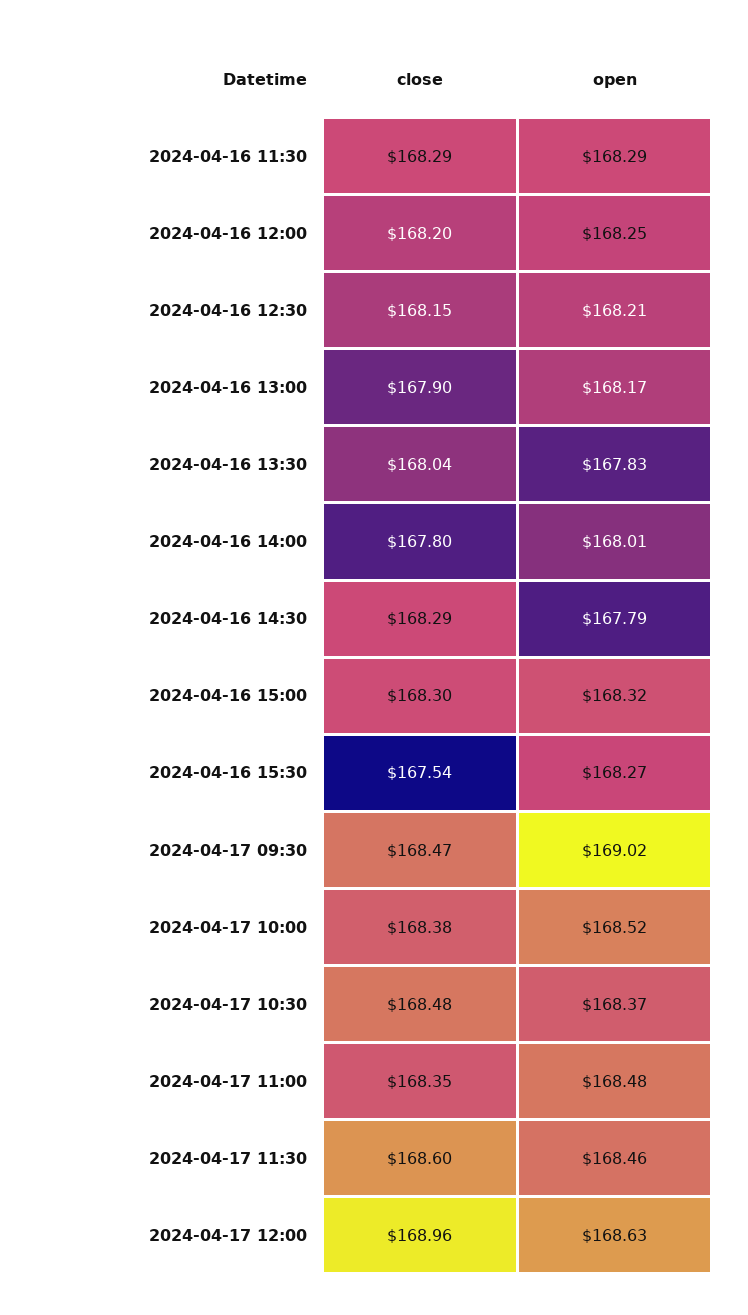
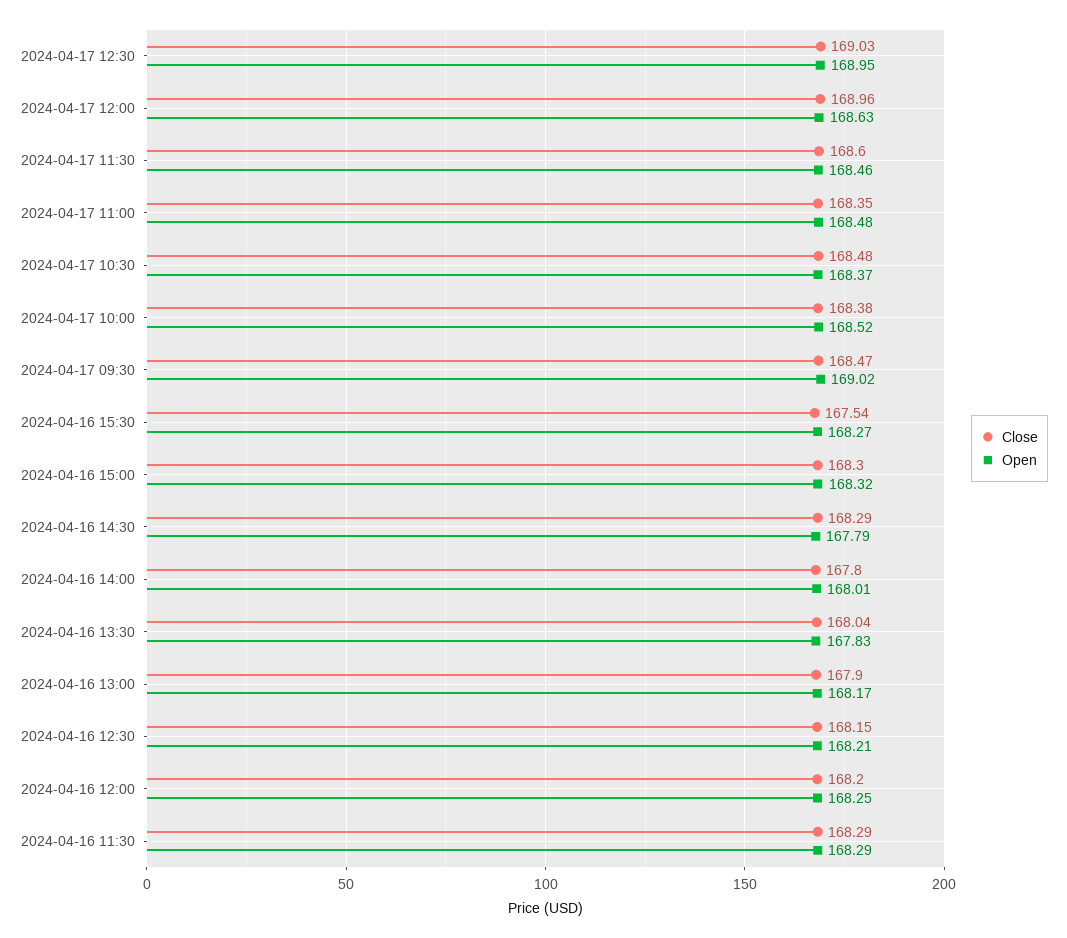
close, 2024-04-17 12:30: none -> 169.03
open, 2024-04-17 12:30: none -> 168.95

